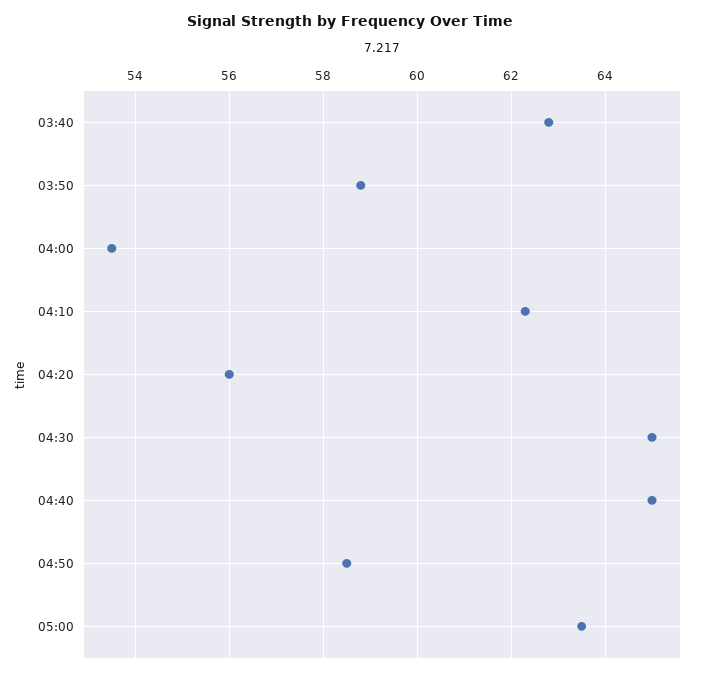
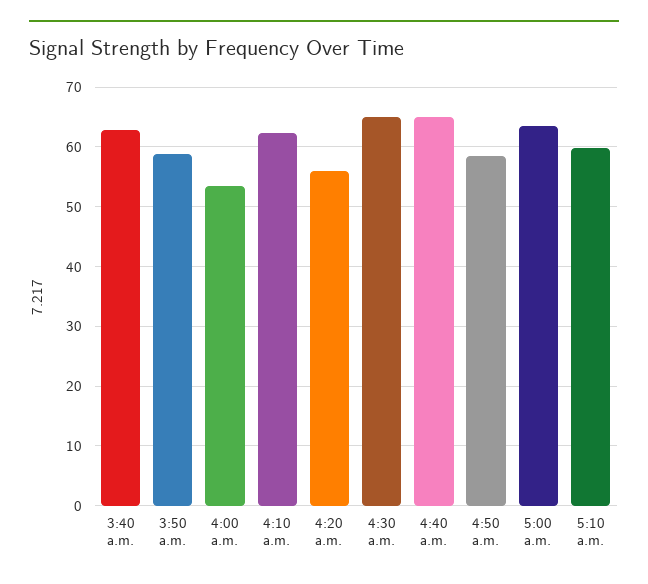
5:10 a.m.: none -> 60

